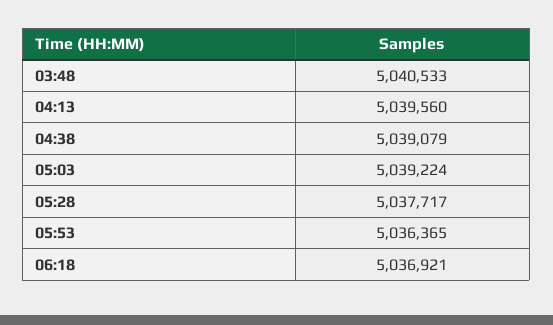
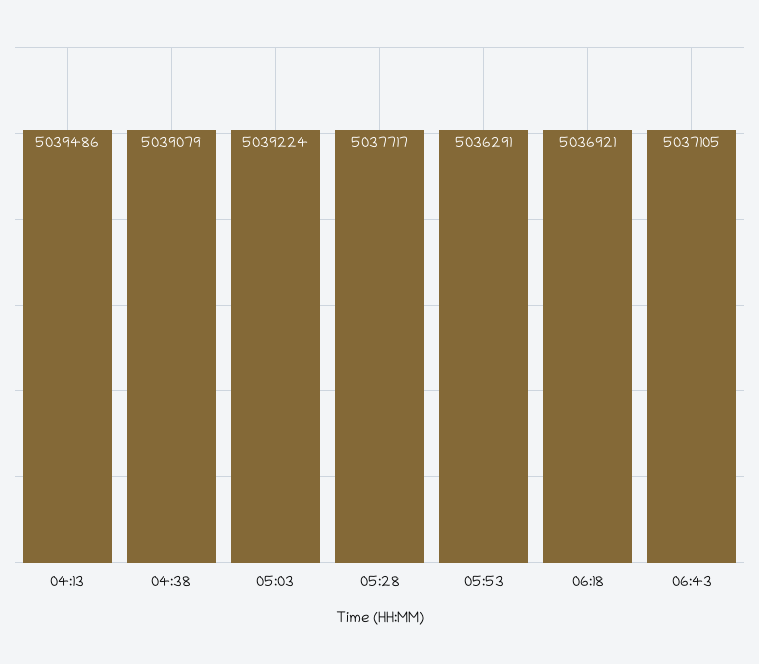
03:48: 5040533 -> none
04:13: 5039560 -> 5039486
05:53: 5036365 -> 5036291
06:43: none -> 5037105

